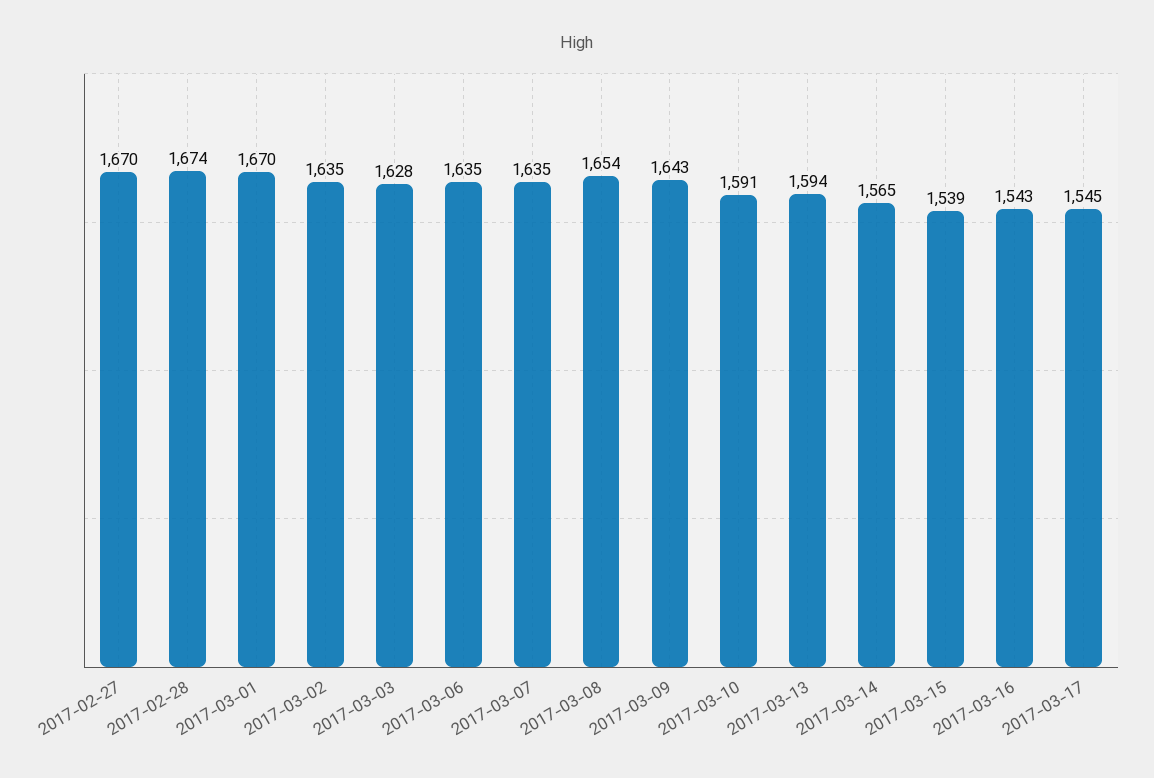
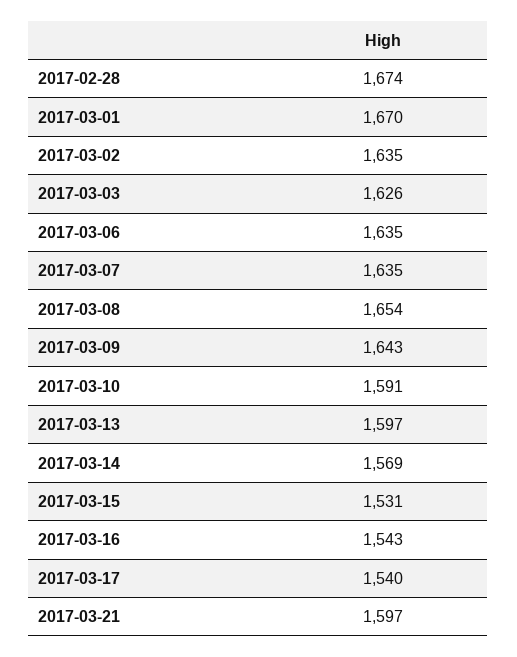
2017-02-27: 1670 -> none
2017-03-03: 1628 -> 1626
2017-03-13: 1594 -> 1597
2017-03-14: 1565 -> 1569
2017-03-15: 1539 -> 1531
2017-03-17: 1545 -> 1540
2017-03-21: none -> 1597

